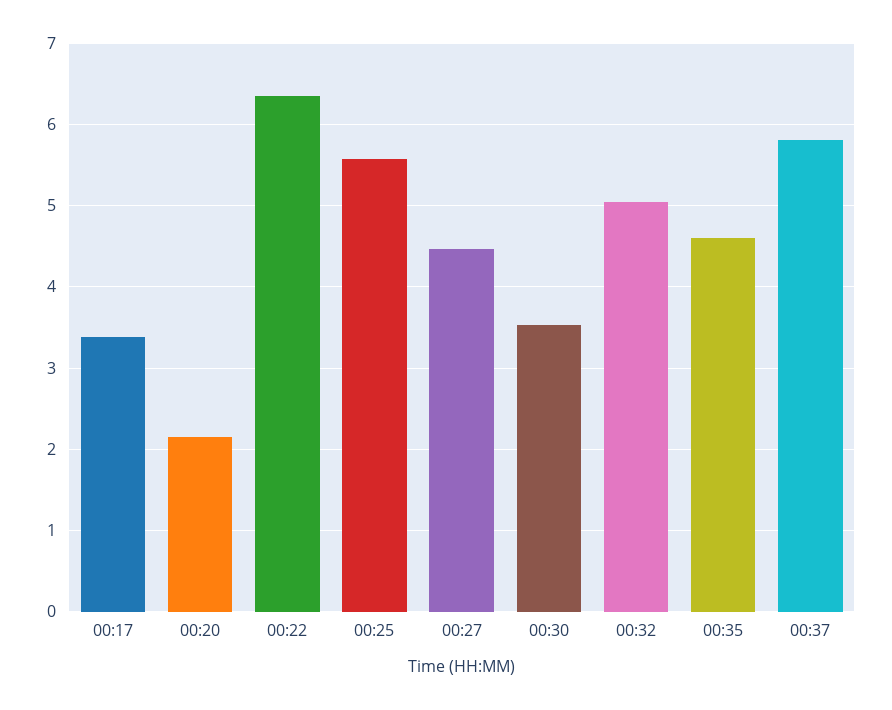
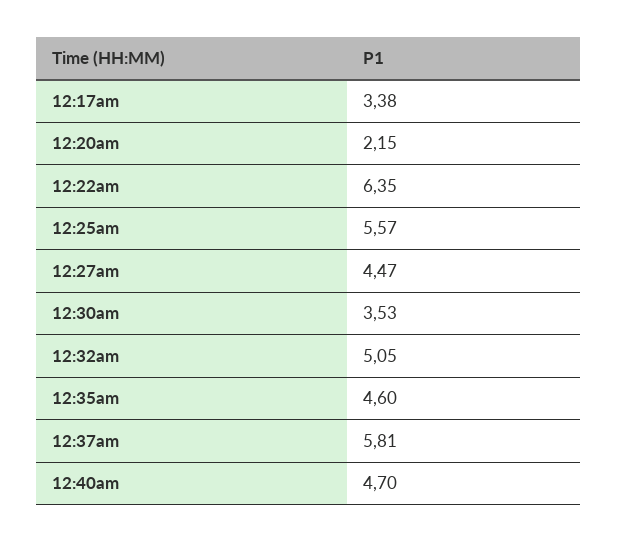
12:40am: none -> 4.7

